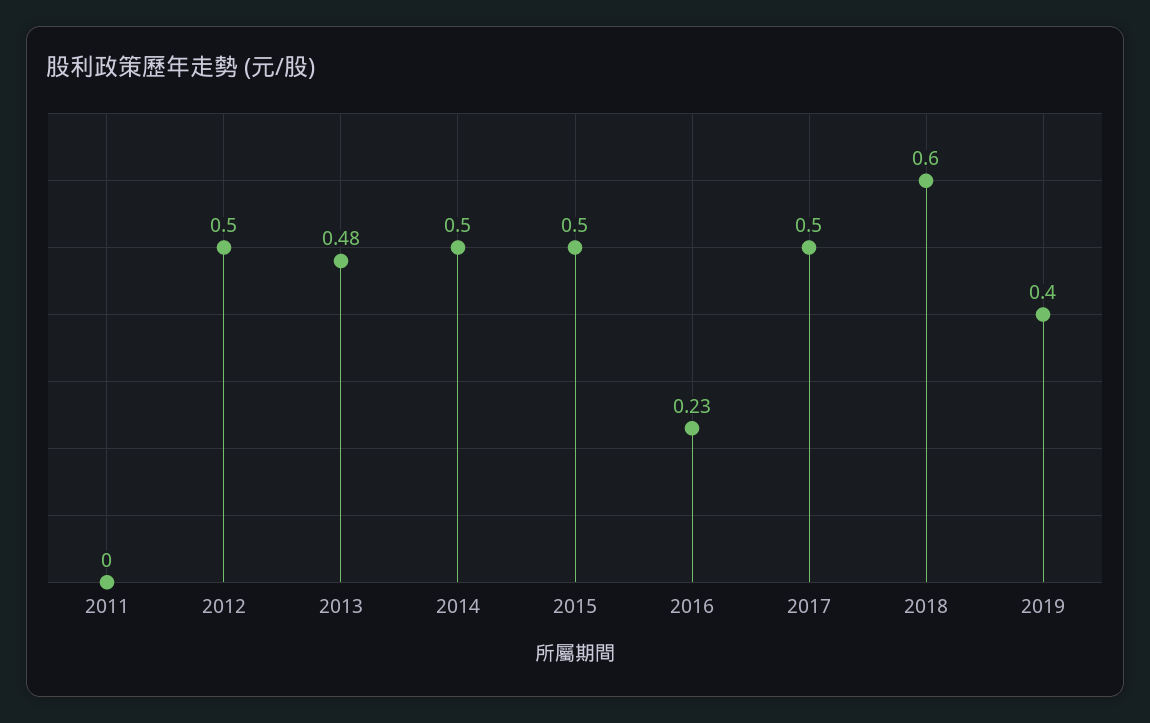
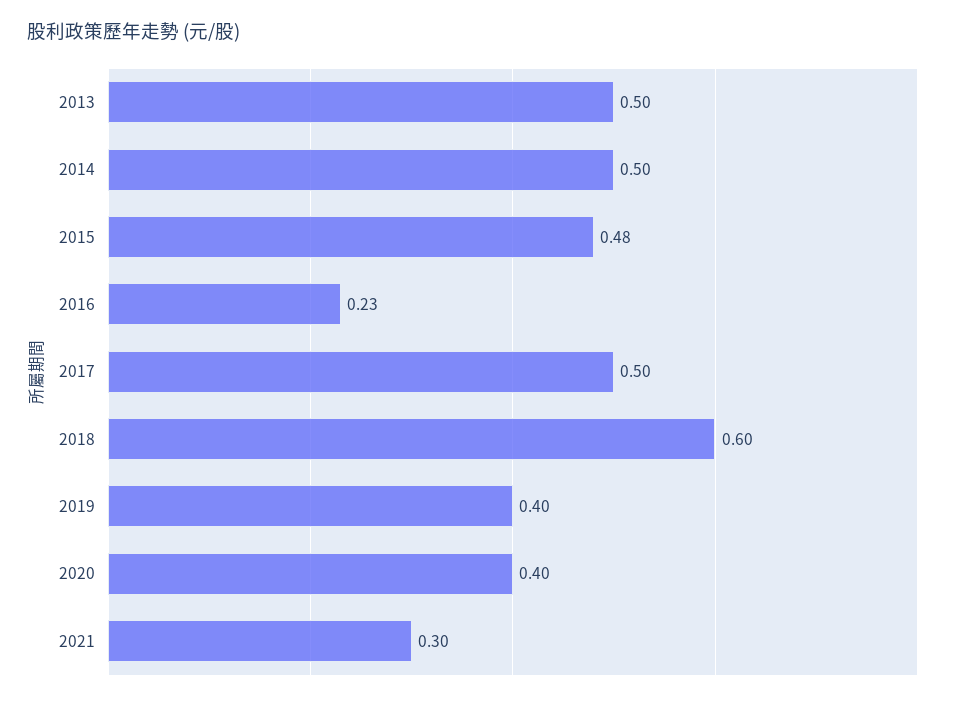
2011: 0 -> none
2012: 0.5 -> none
2013: 0.48 -> 0.5
2015: 0.5 -> 0.48
2020: none -> 0.4
2021: none -> 0.3

